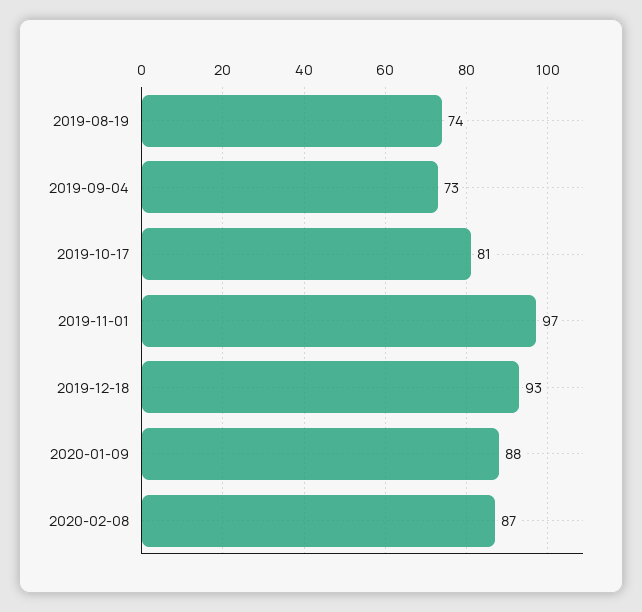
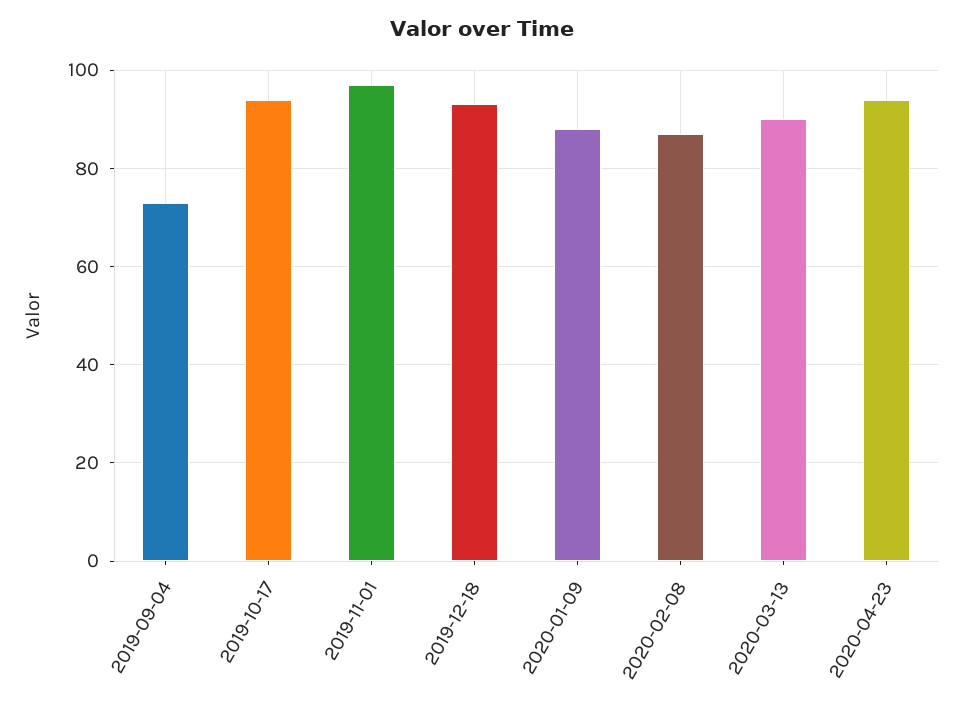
2019-08-19: 74 -> none
2019-10-17: 81 -> 95
2020-03-13: none -> 90
2020-04-23: none -> 95

